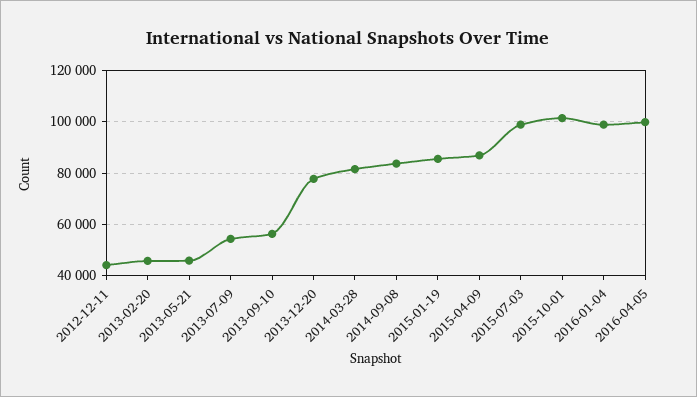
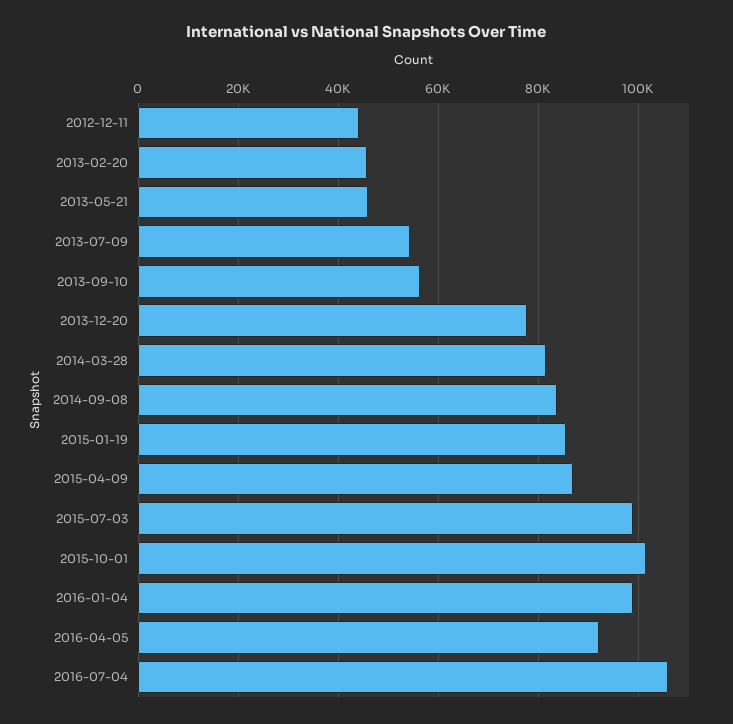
2016-04-05: 100000 -> 92000
2016-07-04: none -> 106000

